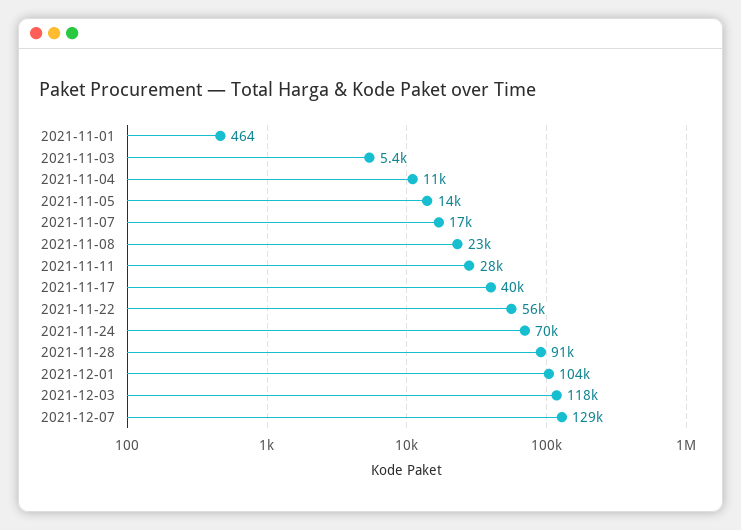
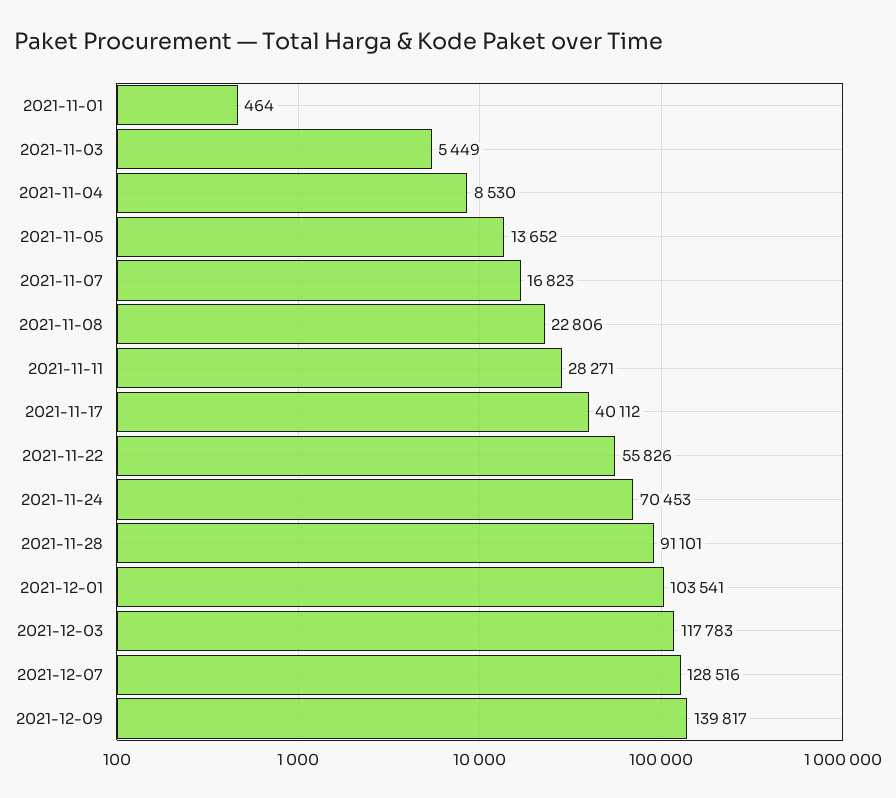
2021-11-04: 11000 -> 8530
2021-12-09: none -> 139817

